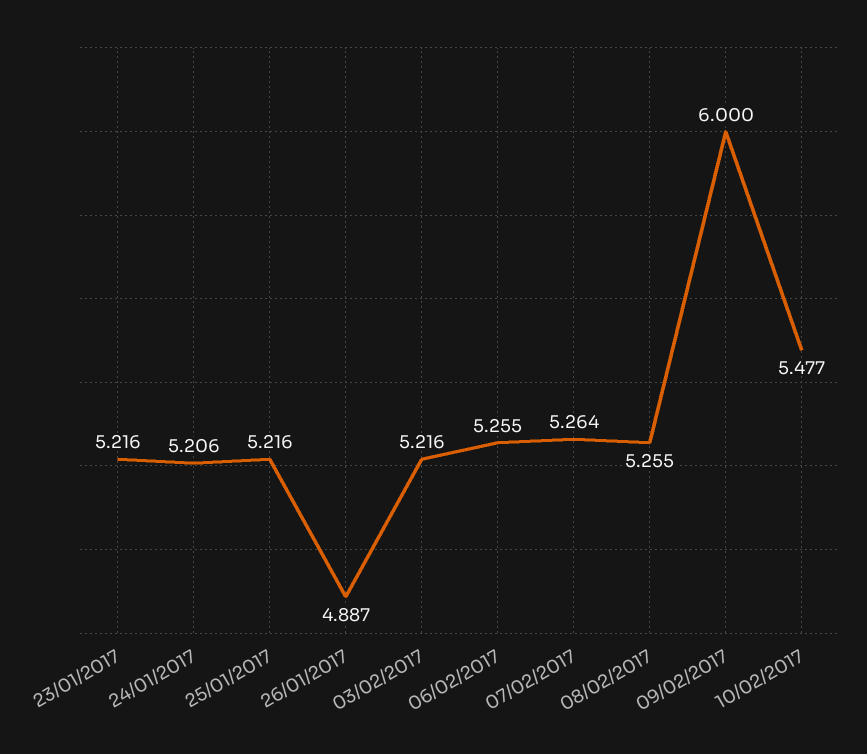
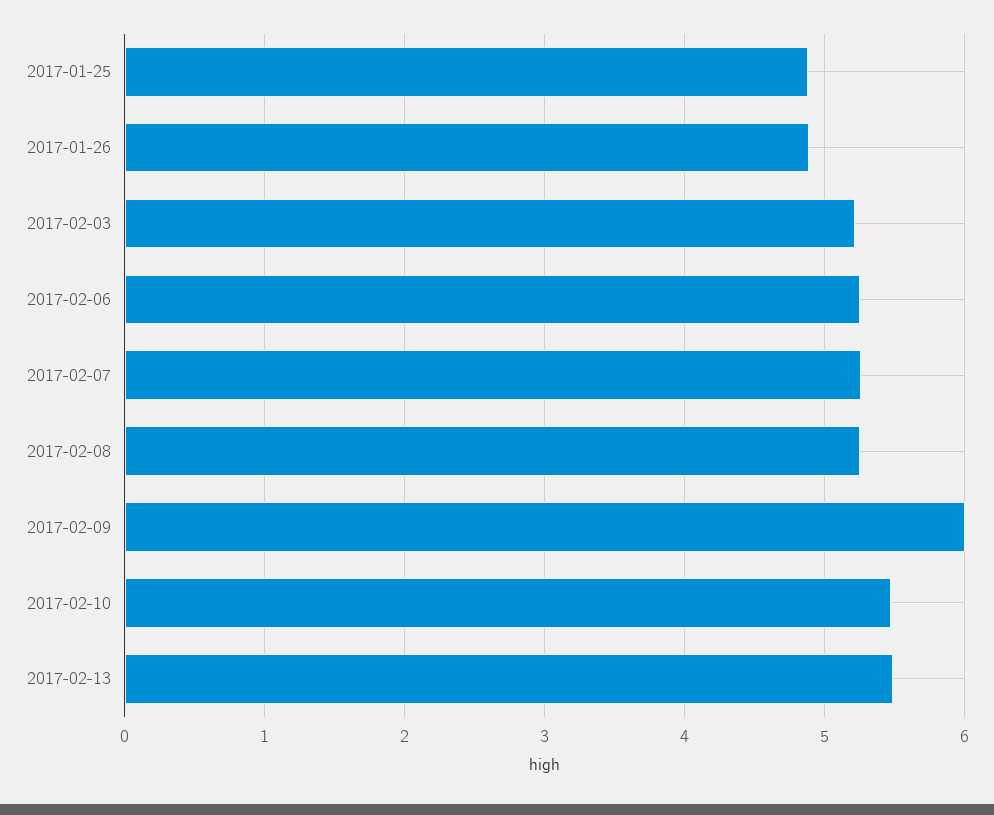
23/01/2017: 5.216 -> none
24/01/2017: 5.206 -> none
25/01/2017: 5.216 -> 4.9
2017-02-13: none -> 5.5

